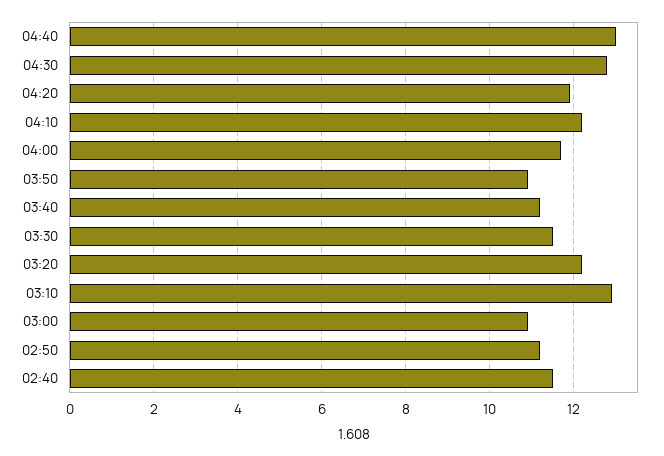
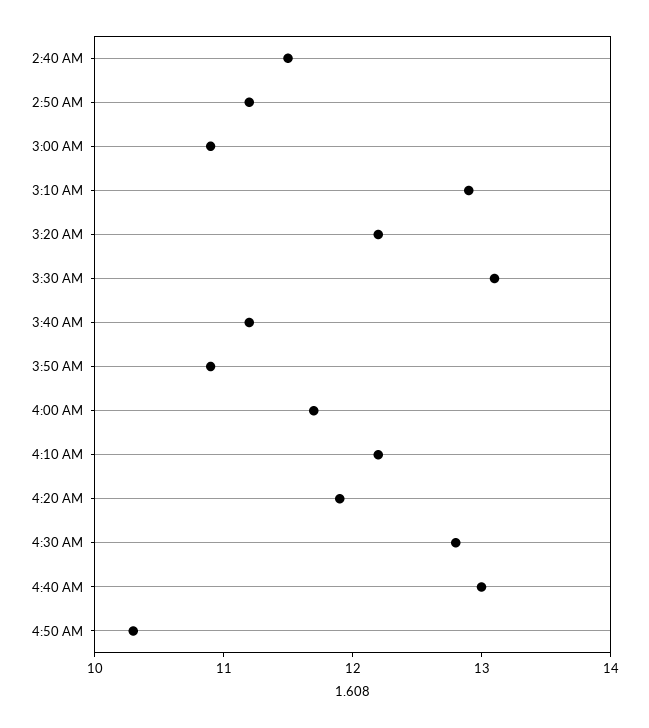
03:30: 11.5 -> 13.1
4:50 AM: none -> 10.3

